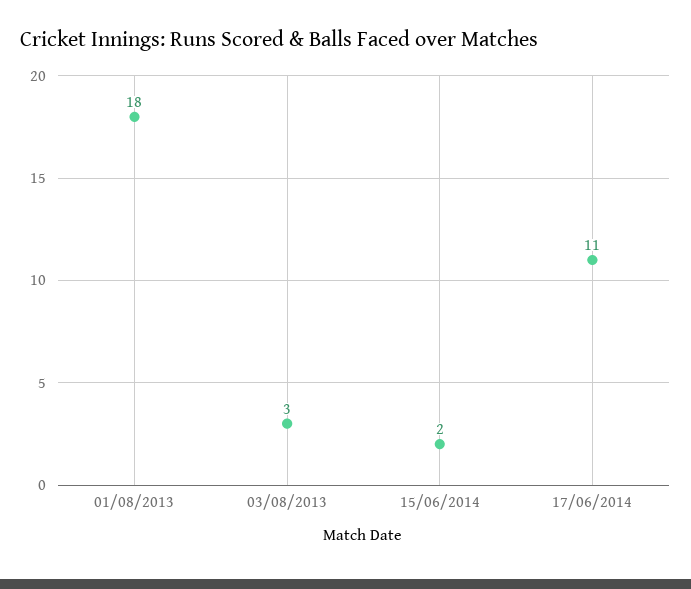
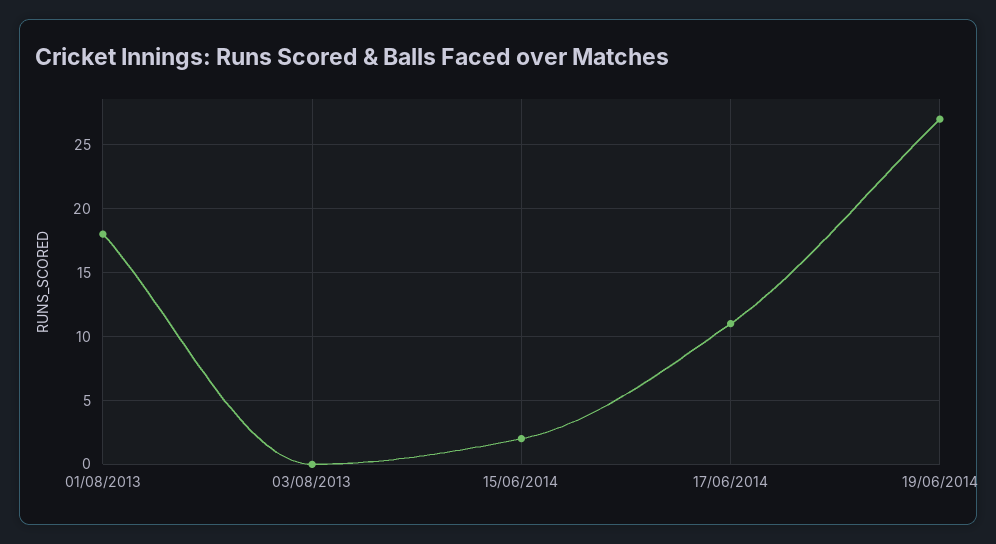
03/08/2013: 3 -> 0
19/06/2014: none -> 27

